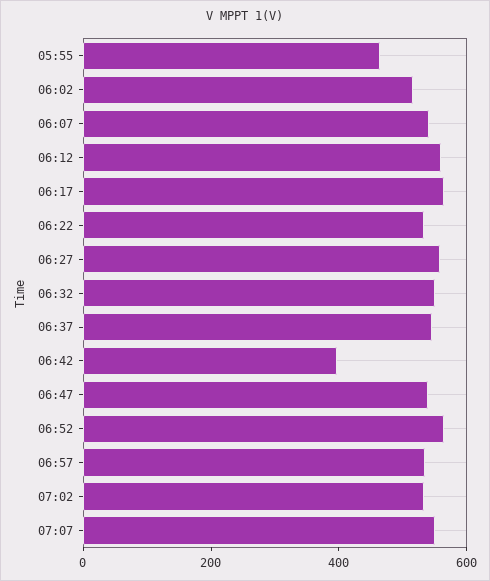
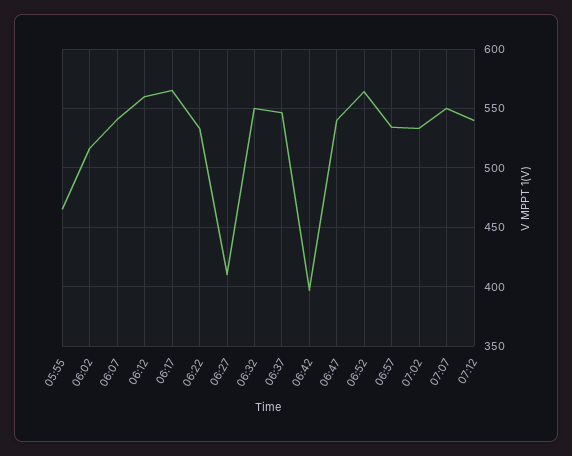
06:27: 550 -> 410
07:12: none -> 540

